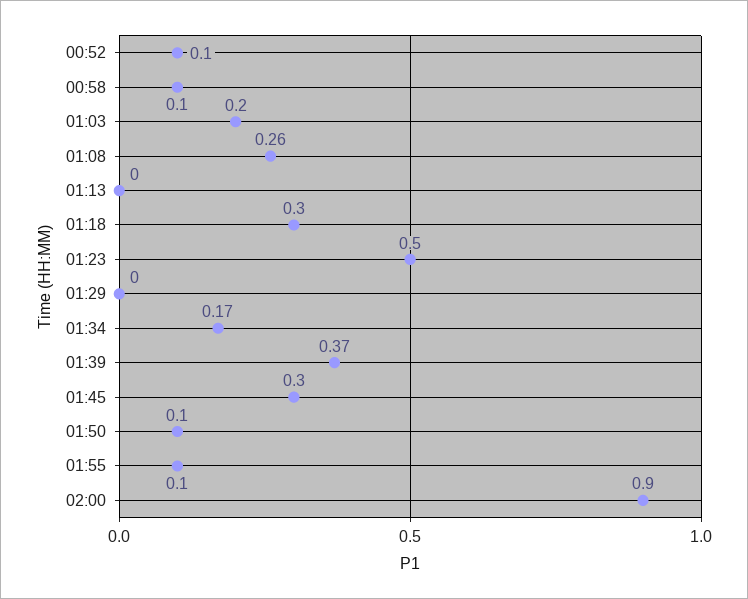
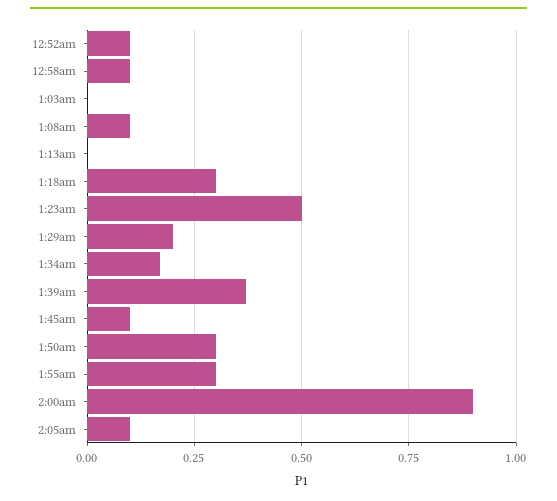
01:03: 0.2 -> 0
01:08: 0.26 -> 0.1
01:29: 0 -> 0.2
01:45: 0.3 -> 0.1
01:50: 0.1 -> 0.3
01:55: 0.1 -> 0.3
2:05am: none -> 0.1

